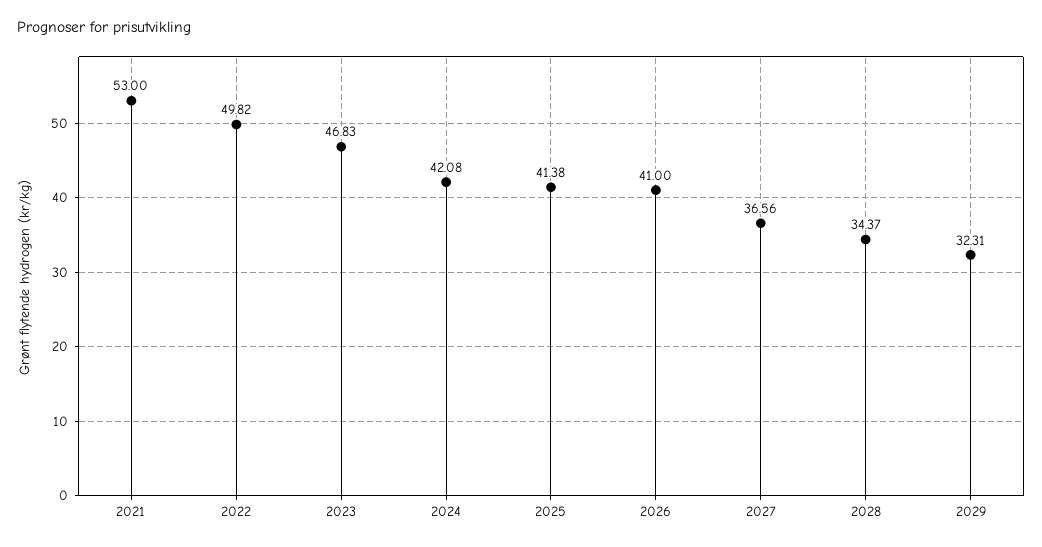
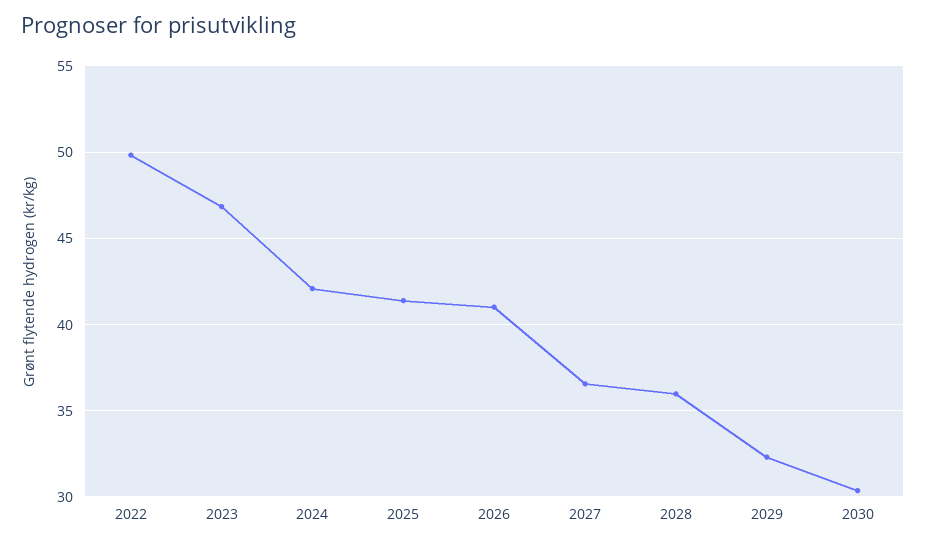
2021: 53 -> none
2028: 34.37 -> 36
2030: none -> 30.5

